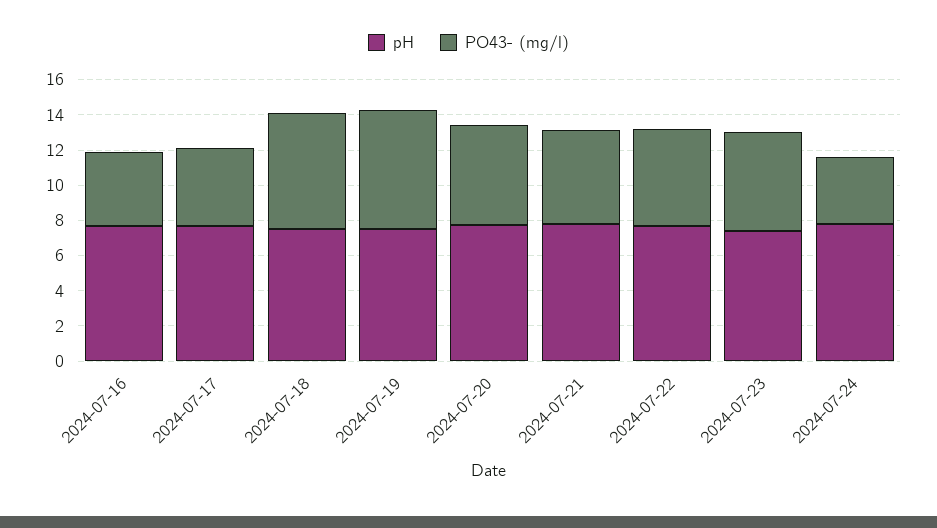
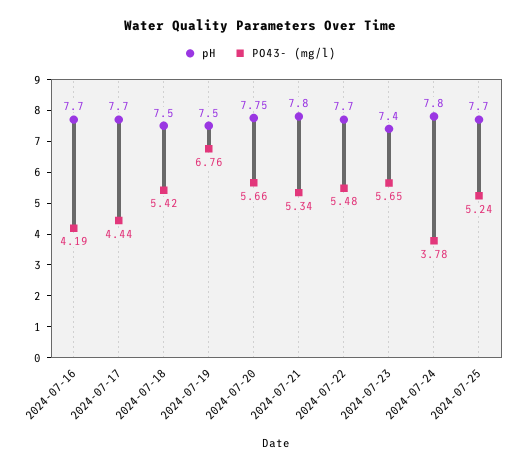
PO43- (mg/l), 2024-07-18: 6.5 -> 5.42
pH, 2024-07-25: none -> 7.7
PO43- (mg/l), 2024-07-25: none -> 5.24

